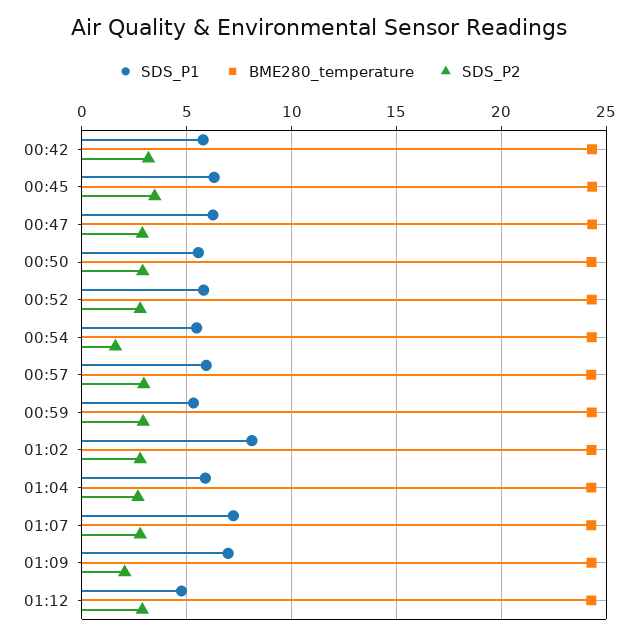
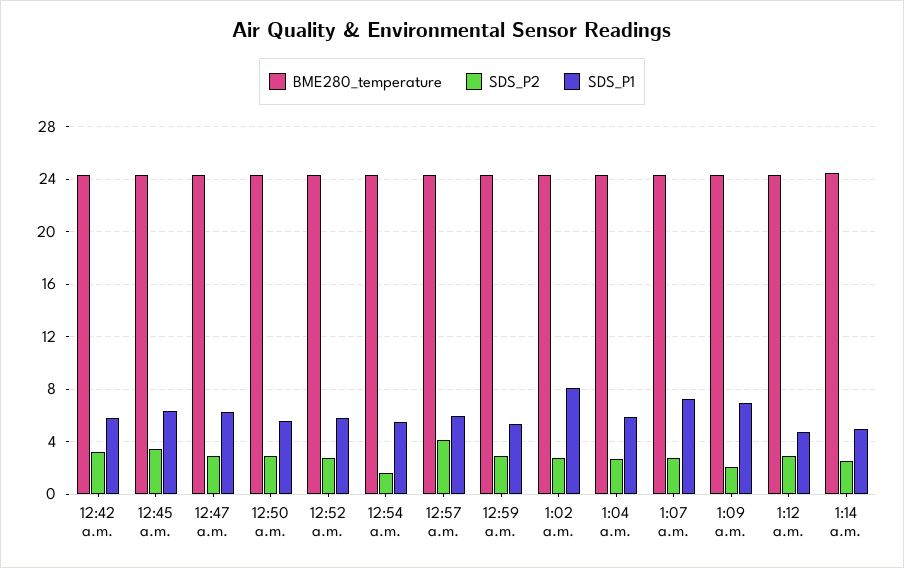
SDS_P2, 00:57: 3 -> 4
BME280_temperature, 1:14 a.m.: none -> 24.5
SDS_P2, 1:14 a.m.: none -> 2.5
SDS_P1, 1:14 a.m.: none -> 5

